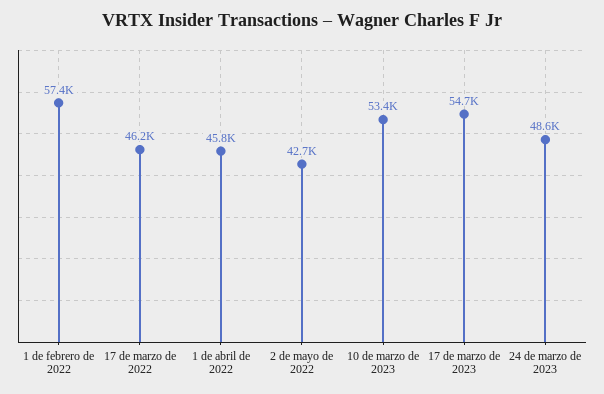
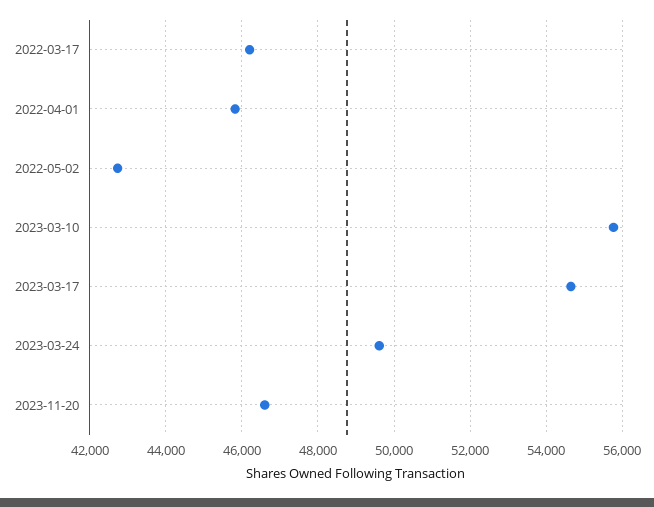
1 de febrero de 2022: 57400 -> none
10 de marzo de 2023: 53400 -> 55800
24 de marzo de 2023: 48600 -> 49600
2023-11-20: none -> 46600

